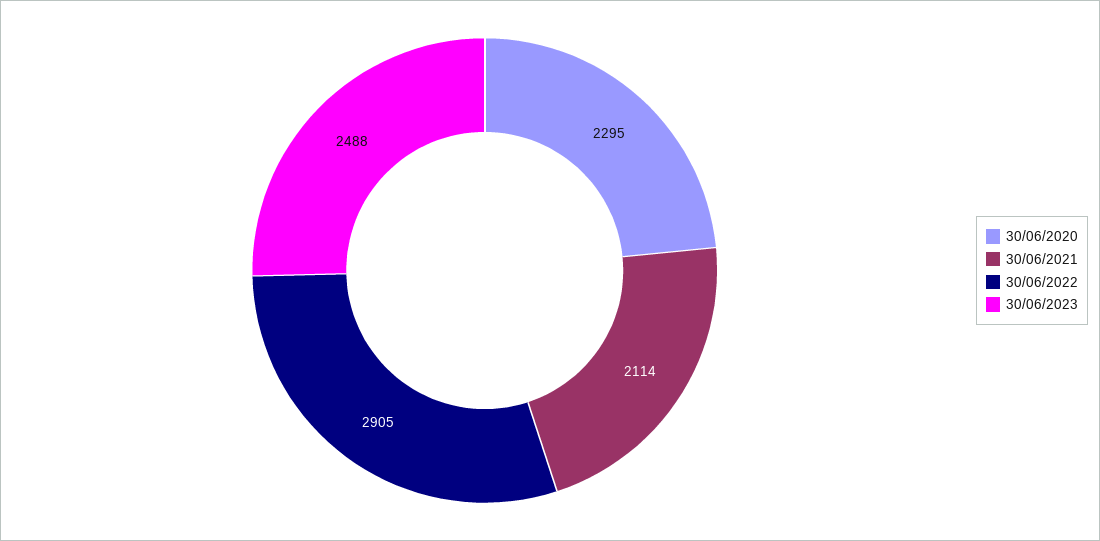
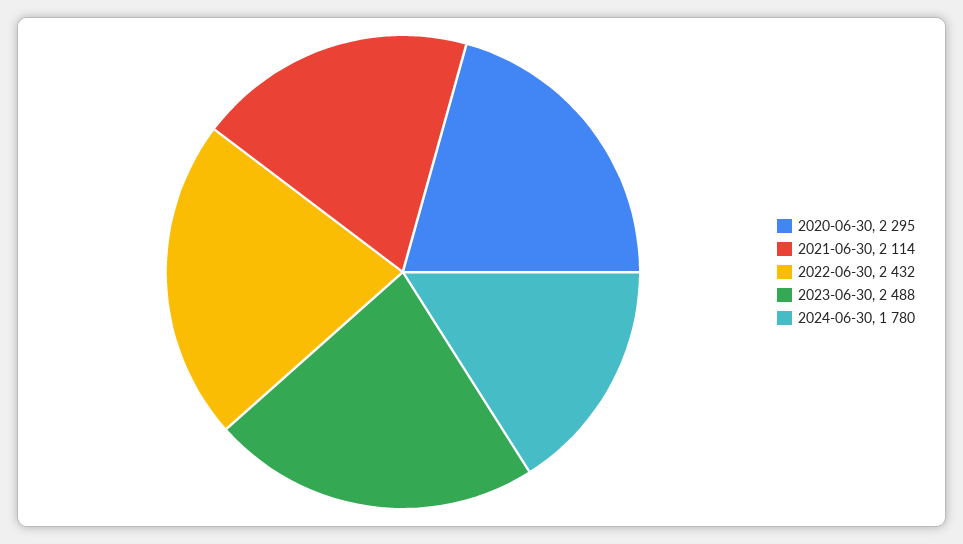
30/06/2022: 2905 -> 2432
2024-06-30: none -> 1780

